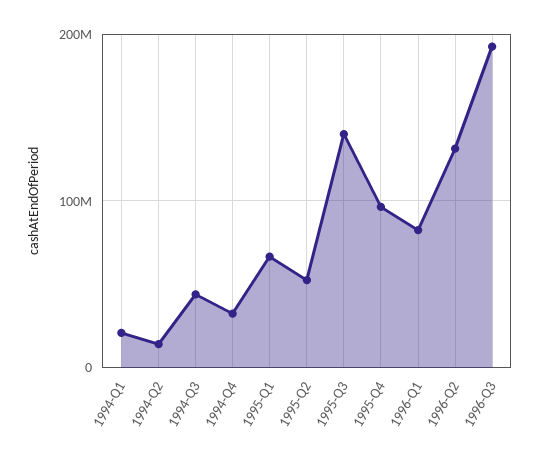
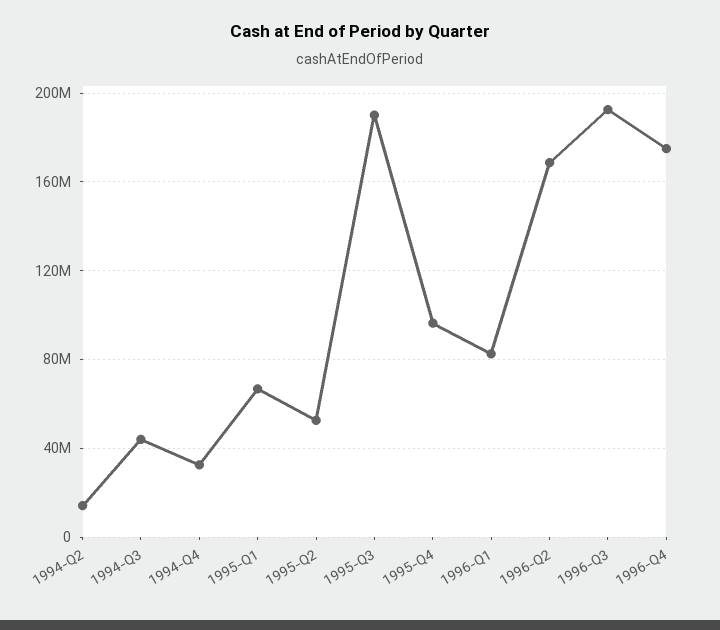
1994-Q1: 20000000 -> none
1995-Q3: 140000000 -> 190000000
1996-Q2: 130000000 -> 170000000
1996-Q4: none -> 175000000

